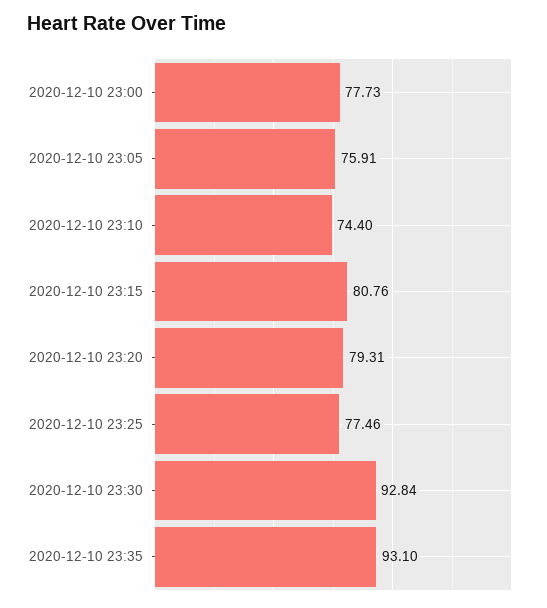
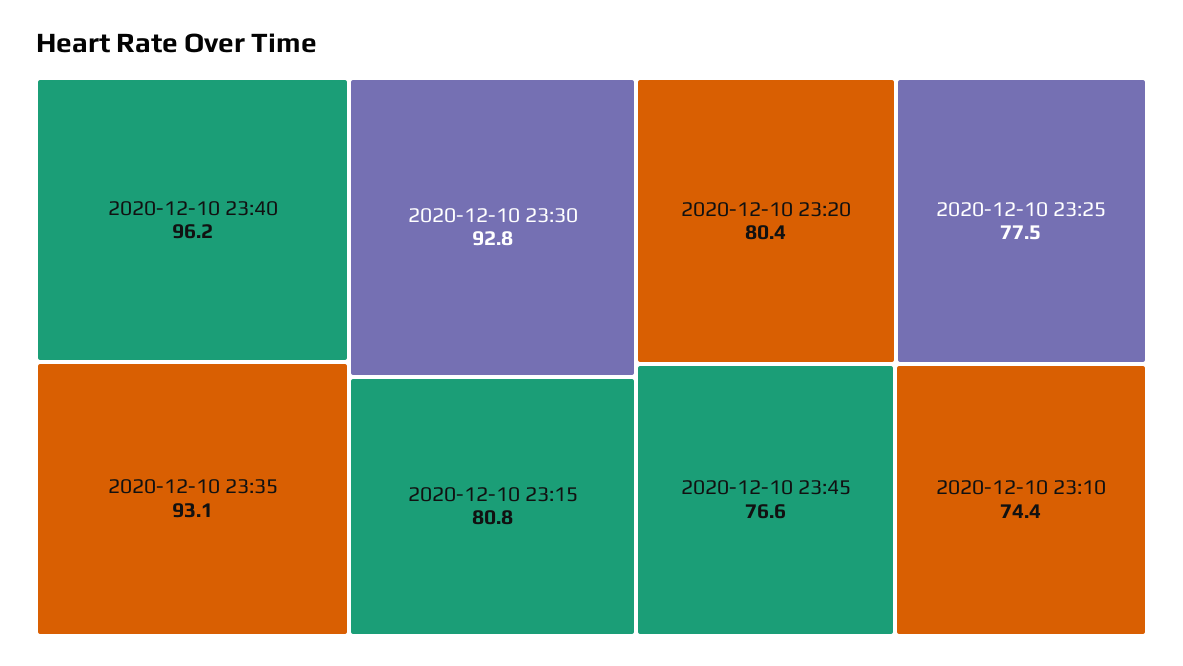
2020-12-10 23:00: 77.73 -> none
2020-12-10 23:05: 75.91 -> none
2020-12-10 23:20: 79.31 -> 80.4
2020-12-10 23:40: none -> 96.2
2020-12-10 23:45: none -> 76.6

